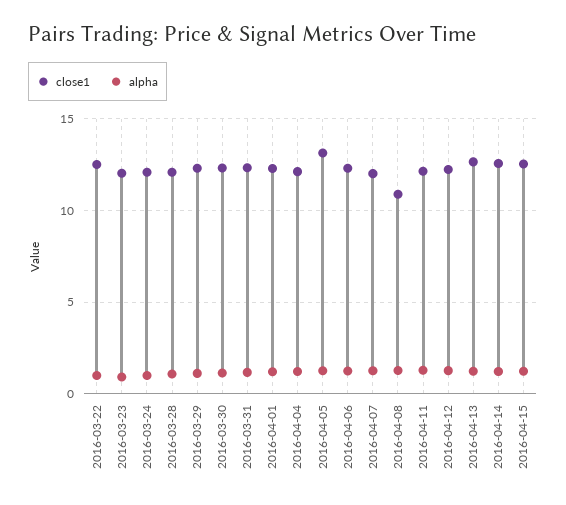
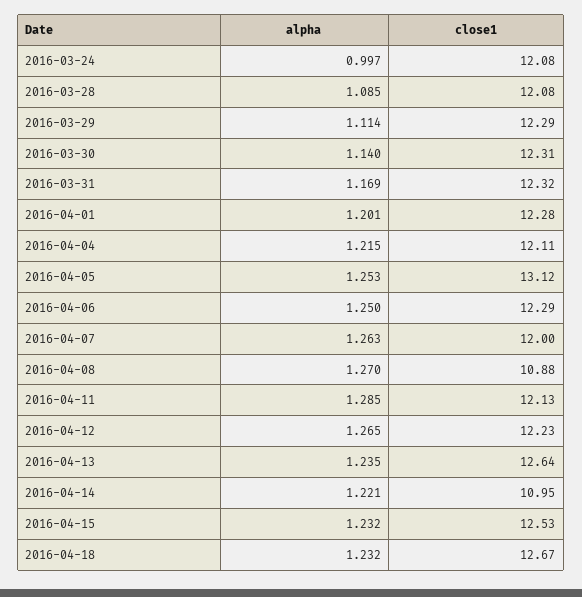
close1, 2016-03-22: 12.5 -> none
alpha, 2016-03-22: 1 -> none
close1, 2016-03-23: 12 -> none
alpha, 2016-03-23: 1 -> none
close1, 2016-04-14: 12.5 -> 10.95
alpha, 2016-04-18: none -> 1.232
close1, 2016-04-18: none -> 12.67

